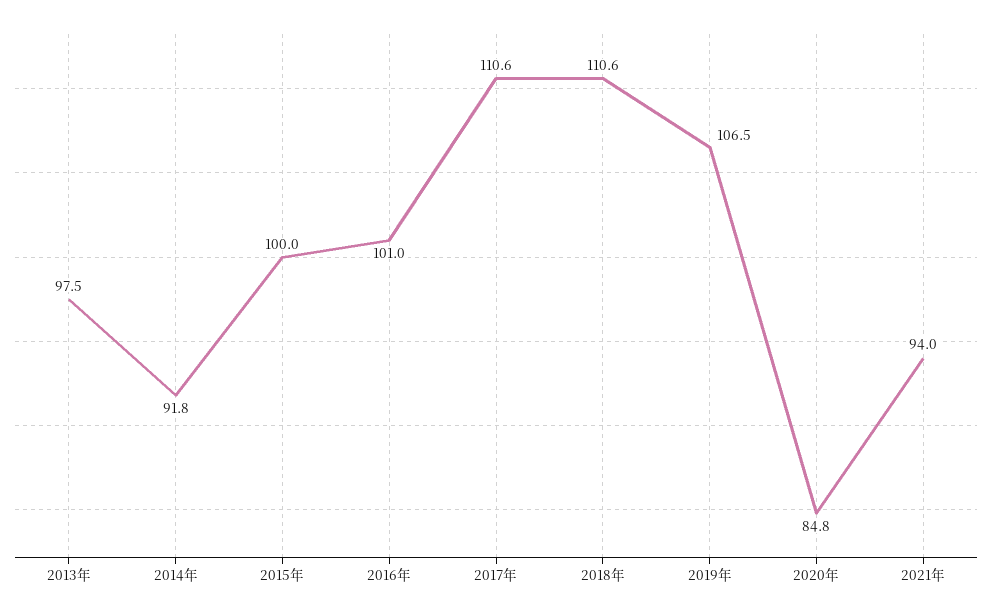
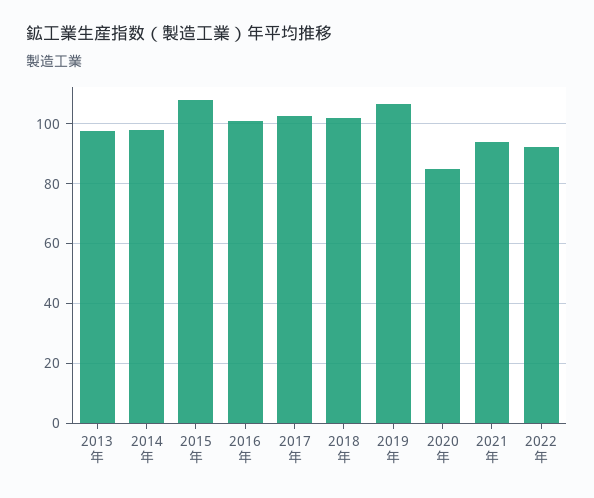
2014年: 91.8 -> 97.5
2015年: 100 -> 107.5
2017年: 110.6 -> 102.5
2018年: 110.6 -> 102.5
2022年: none -> 92.5

